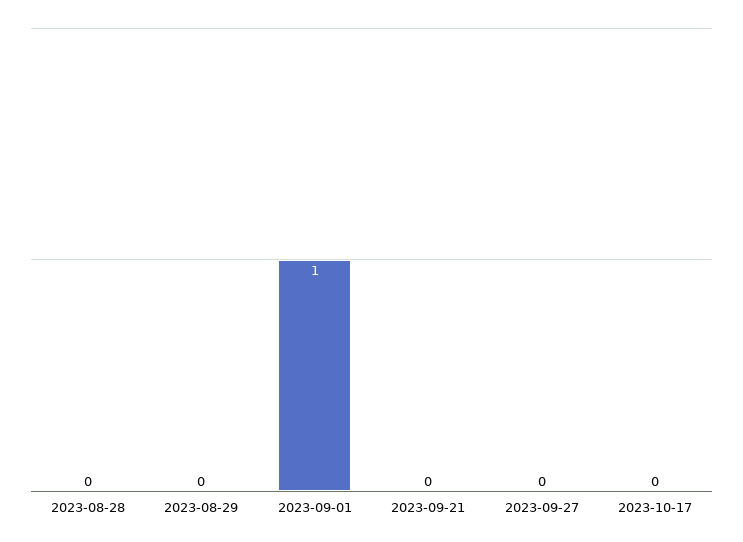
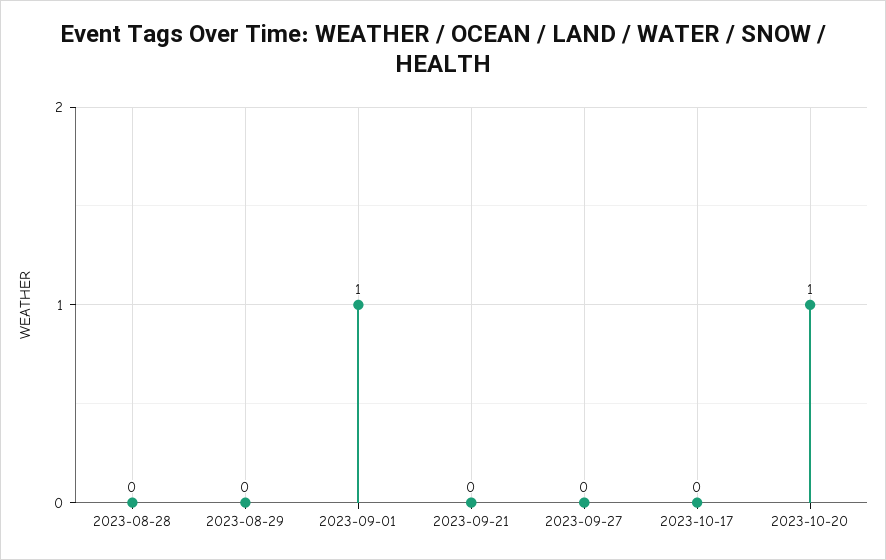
2023-10-20: none -> 1

